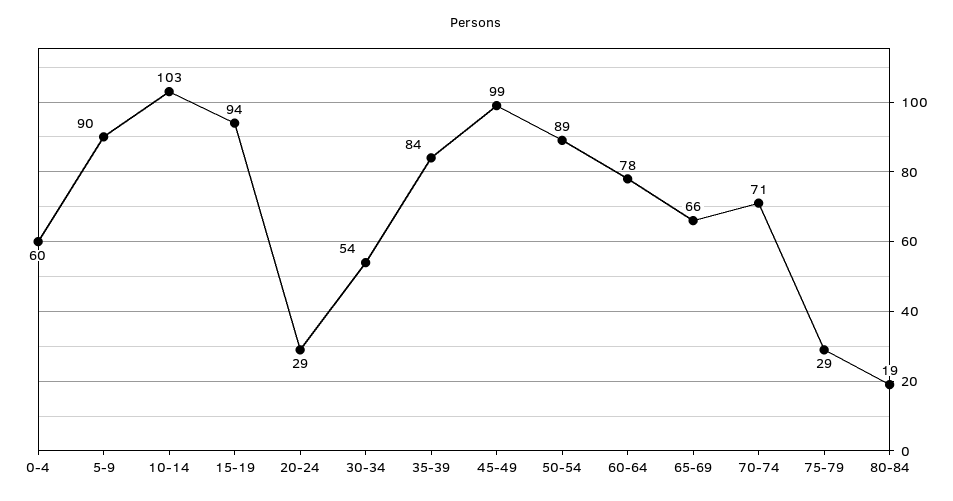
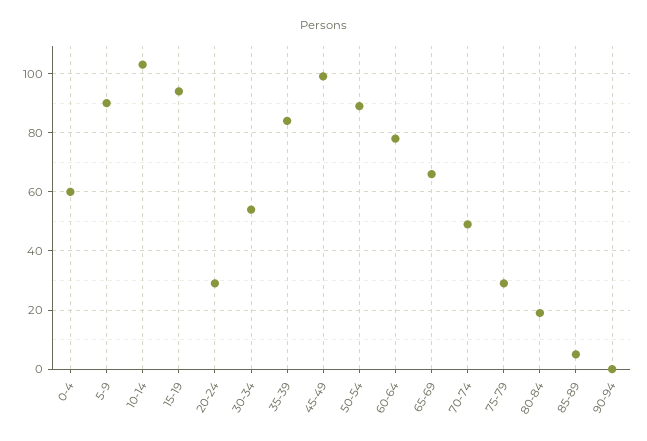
70-74: 71 -> 50
85-89: none -> 5
90-94: none -> 0

